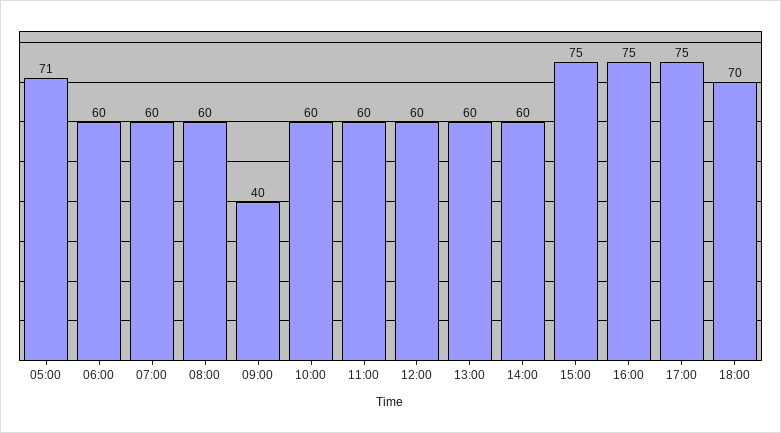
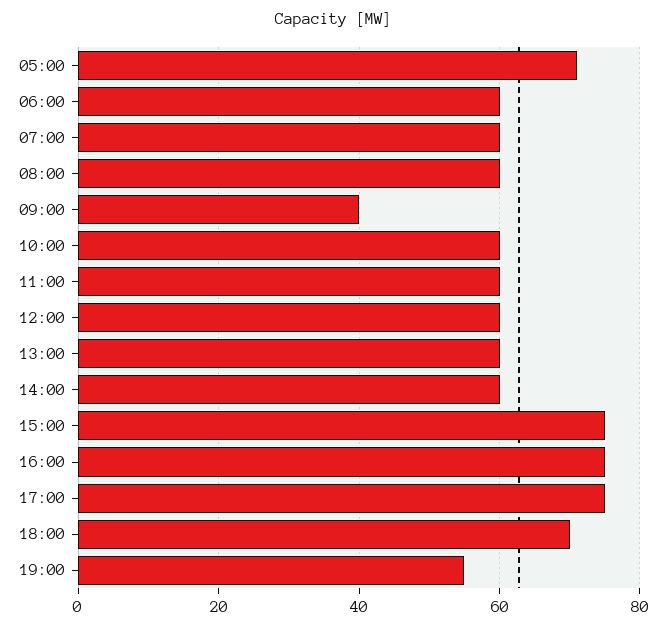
19:00: none -> 55

